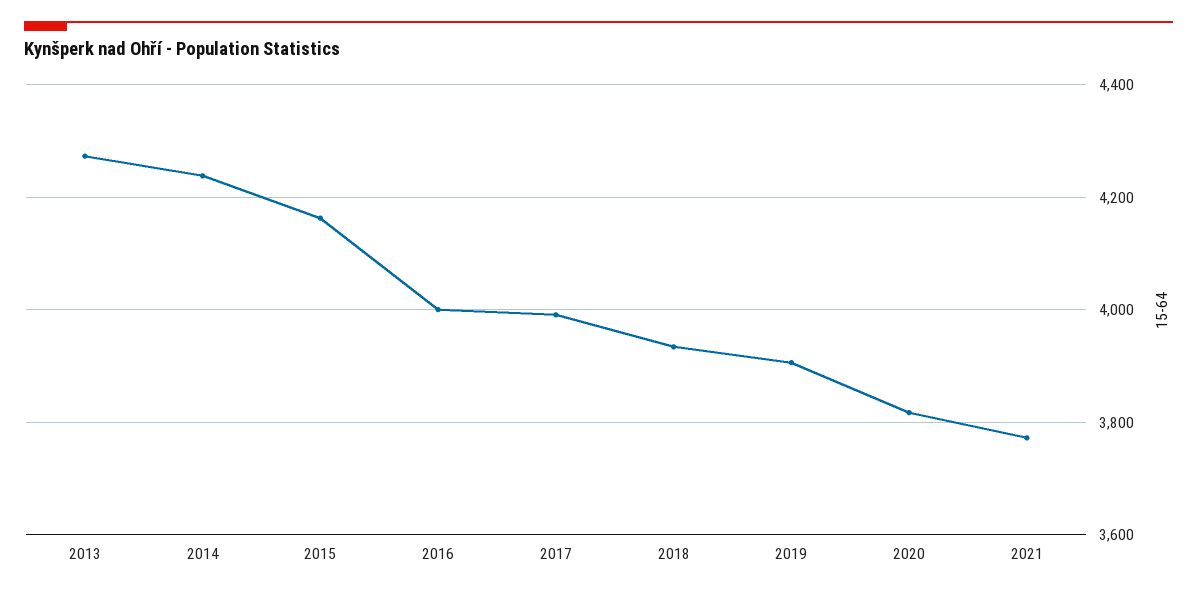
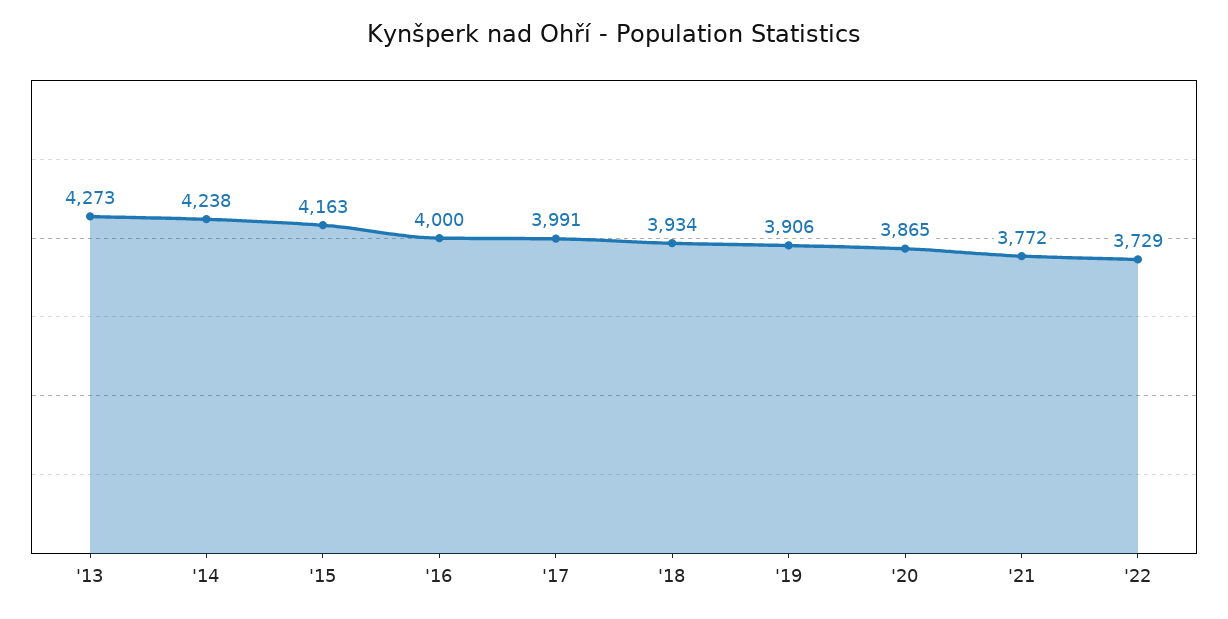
2020: 3820 -> 3865
'22: none -> 3729

